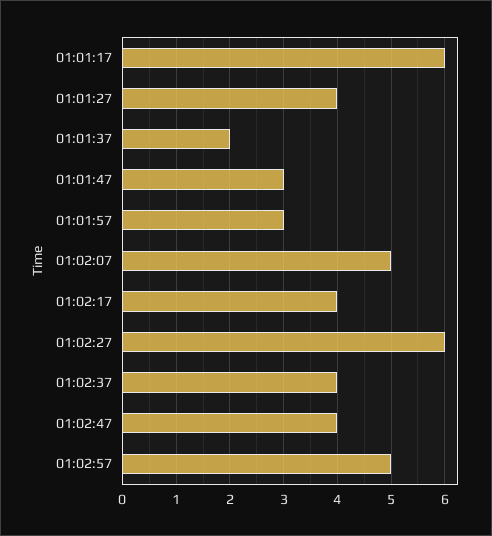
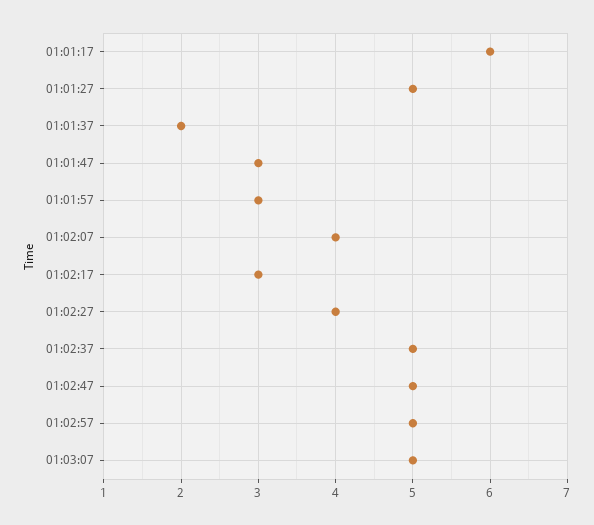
01:01:27: 4 -> 5
01:02:07: 5 -> 4
01:02:17: 4 -> 3
01:02:27: 6 -> 4
01:02:37: 4 -> 5
01:02:47: 4 -> 5
01:03:07: none -> 5

